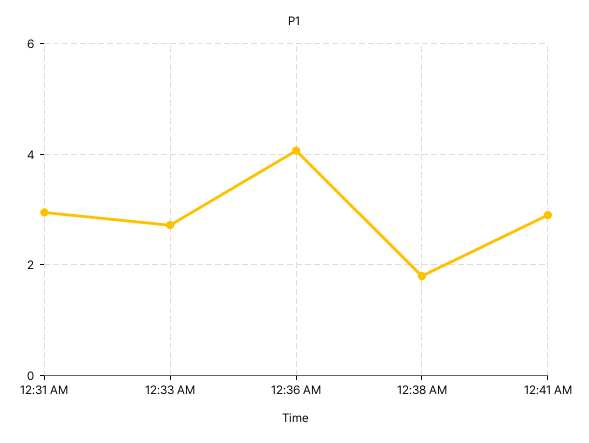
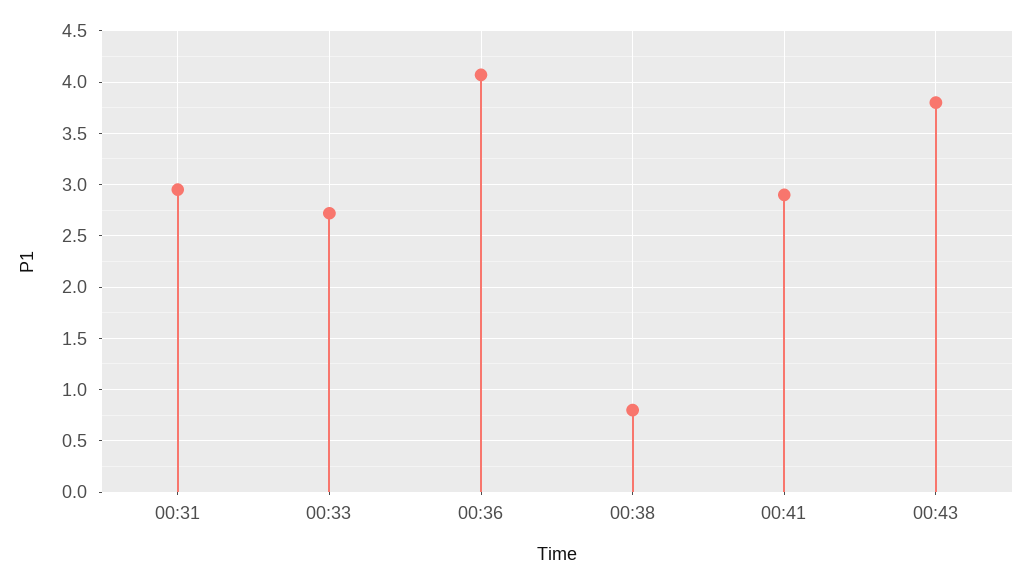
12:38 AM: 1.8 -> 0.8
00:43: none -> 3.8

